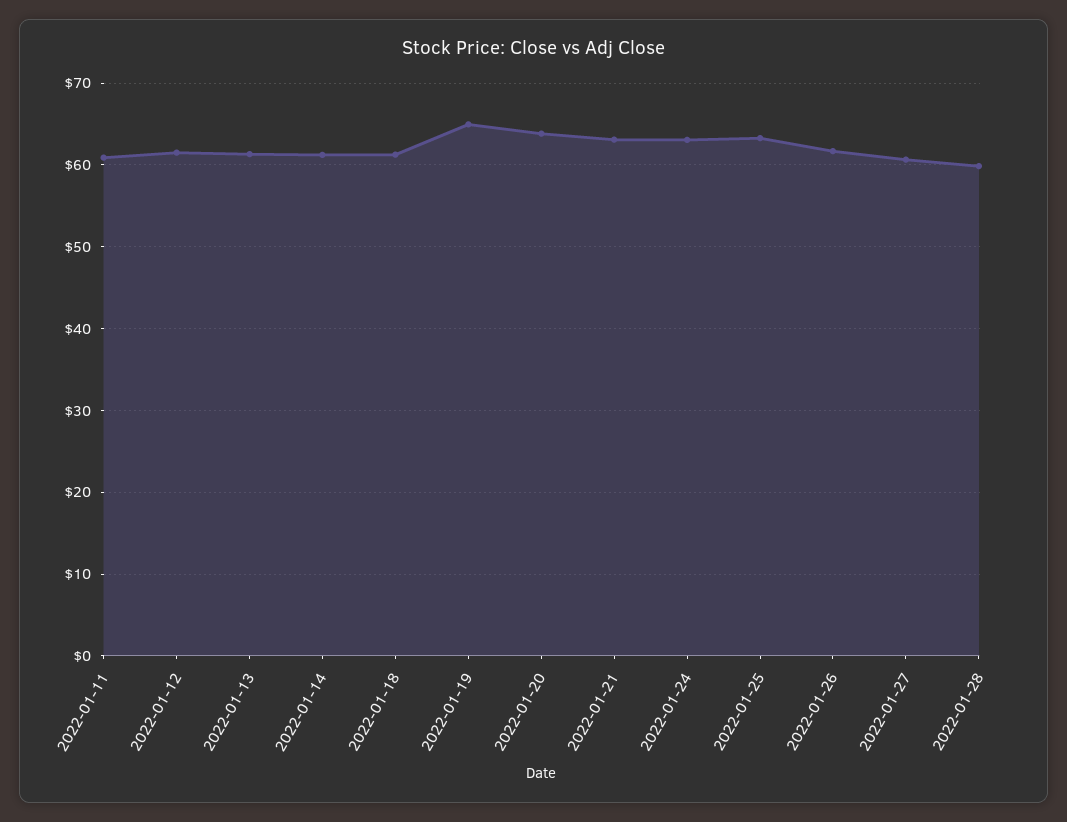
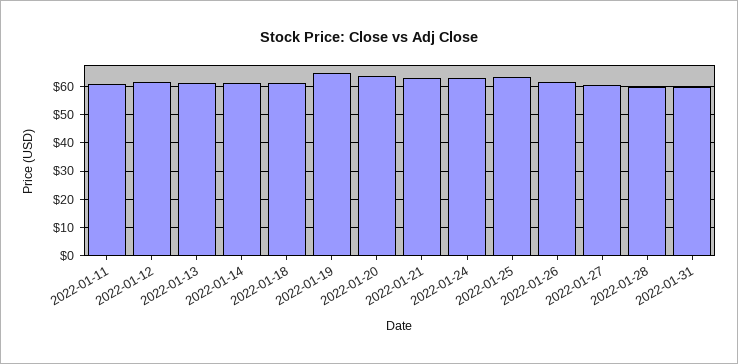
2022-01-31: none -> 60

